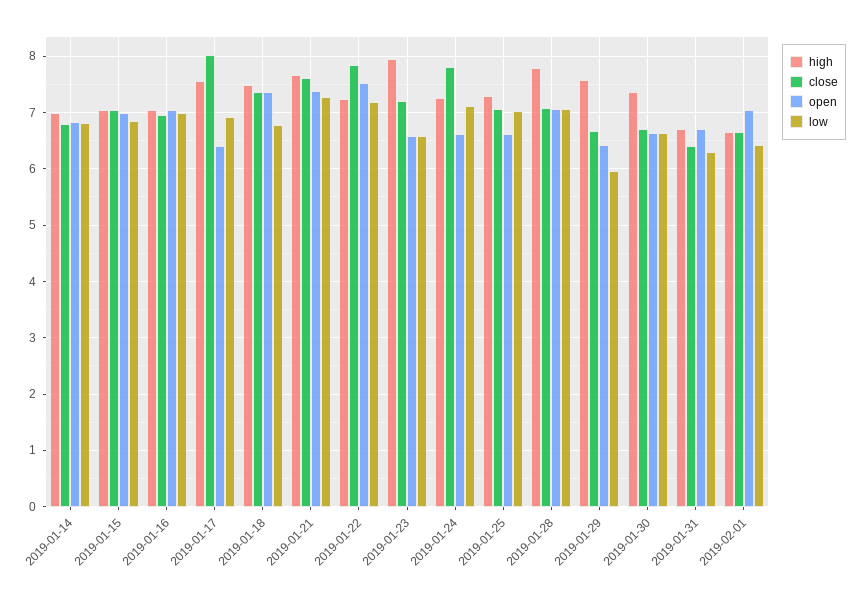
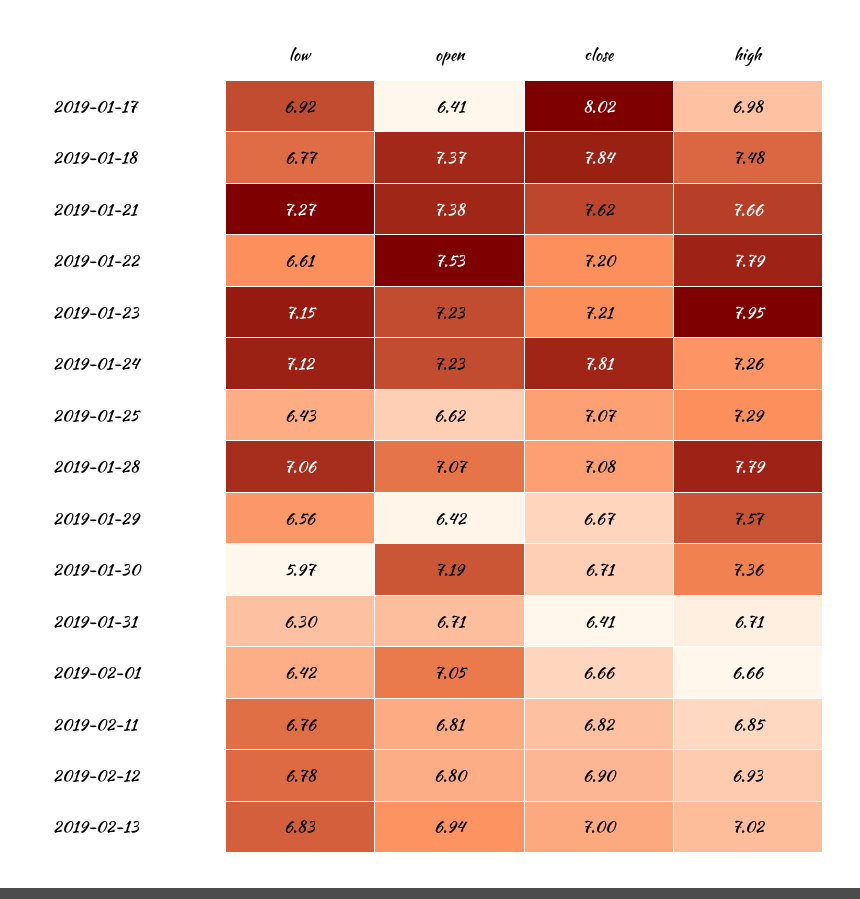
high, 2019-01-14: 7 -> none
close, 2019-01-14: 6.8 -> none
open, 2019-01-14: 6.8 -> none
low, 2019-01-14: 6.8 -> none
high, 2019-01-15: 7 -> none
close, 2019-01-15: 7 -> none
open, 2019-01-15: 7 -> none
low, 2019-01-15: 6.8 -> none
high, 2019-01-16: 7 -> none
close, 2019-01-16: 7 -> none
open, 2019-01-16: 7 -> none
low, 2019-01-16: 7 -> none
high, 2019-01-17: 7.6 -> 6.98
close, 2019-01-18: 7.4 -> 7.84
high, 2019-01-22: 7.2 -> 7.79
close, 2019-01-22: 7.8 -> 7.2
low, 2019-01-22: 7.2 -> 6.61
open, 2019-01-23: 6.6 -> 7.23
low, 2019-01-23: 6.6 -> 7.15
open, 2019-01-24: 6.6 -> 7.23
low, 2019-01-25: 7 -> 6.43
low, 2019-01-29: 6 -> 6.56
open, 2019-01-30: 6.6 -> 7.19
low, 2019-01-30: 6.6 -> 5.97
low, 2019-02-11: none -> 6.76
open, 2019-02-11: none -> 6.81
close, 2019-02-11: none -> 6.82
high, 2019-02-11: none -> 6.85
low, 2019-02-12: none -> 6.78
open, 2019-02-12: none -> 6.8
close, 2019-02-12: none -> 6.9
high, 2019-02-12: none -> 6.93
low, 2019-02-13: none -> 6.83
open, 2019-02-13: none -> 6.94
close, 2019-02-13: none -> 7
high, 2019-02-13: none -> 7.02

